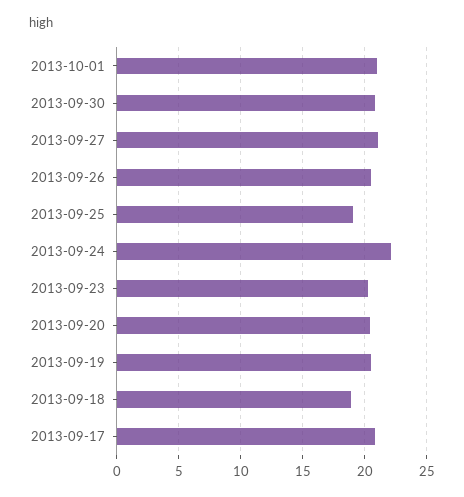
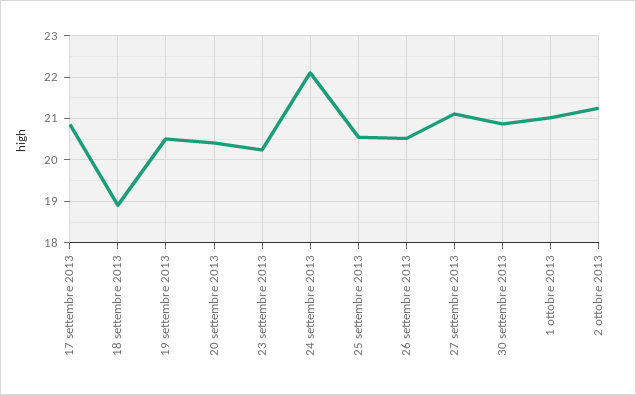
2013-09-25: 19 -> 20.6
2 ottobre 2013: none -> 21.2

